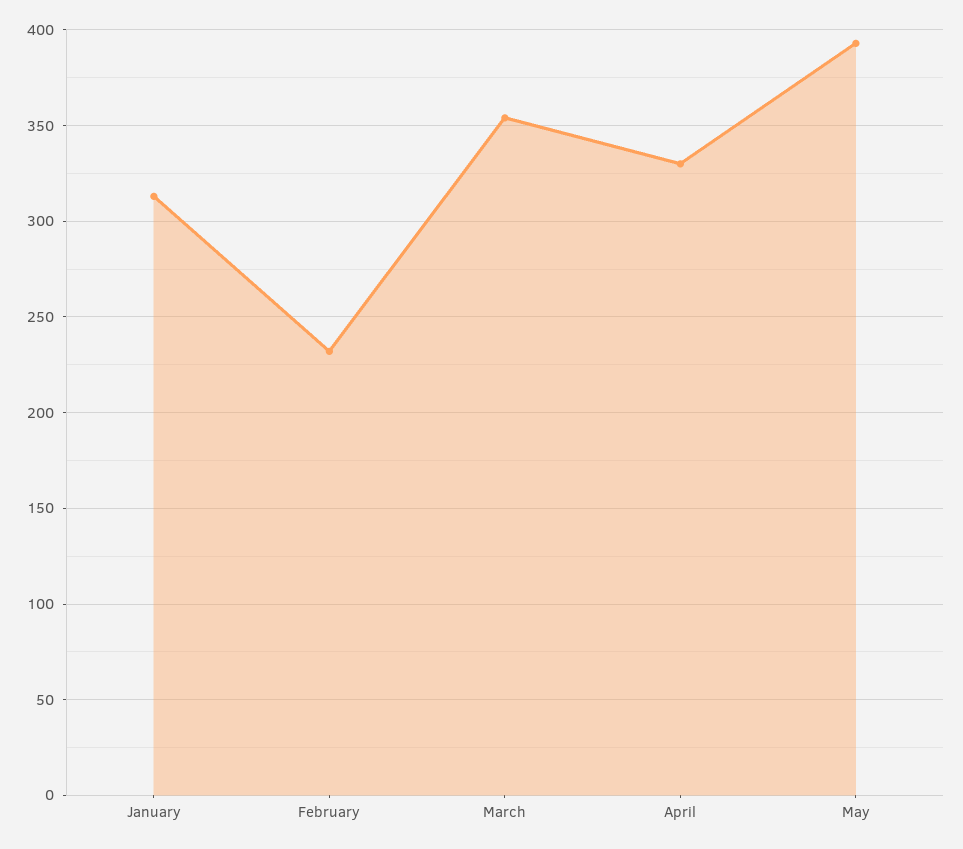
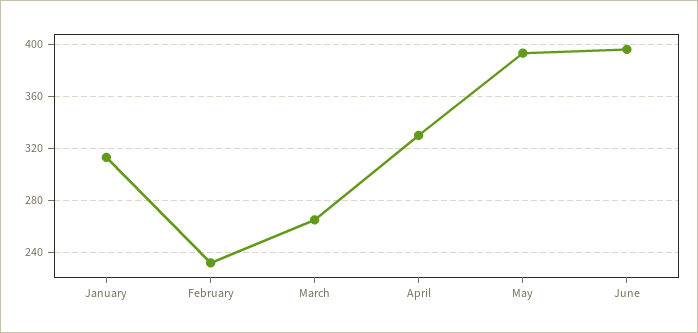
March: 355 -> 265
June: none -> 395

